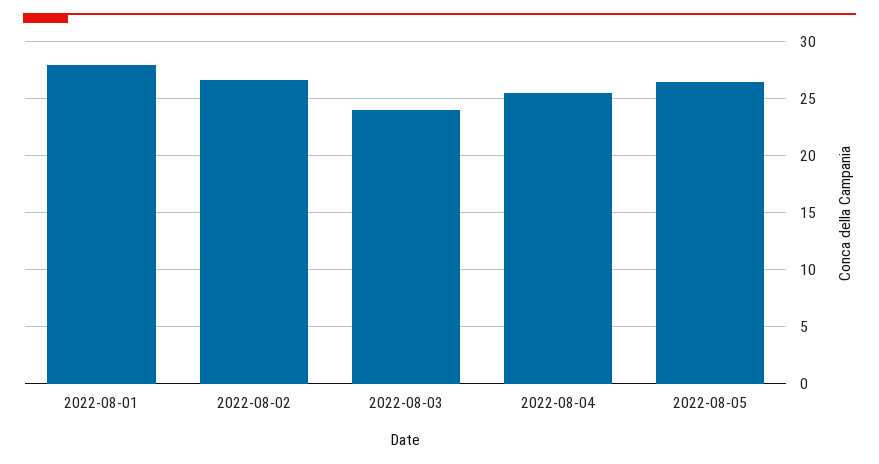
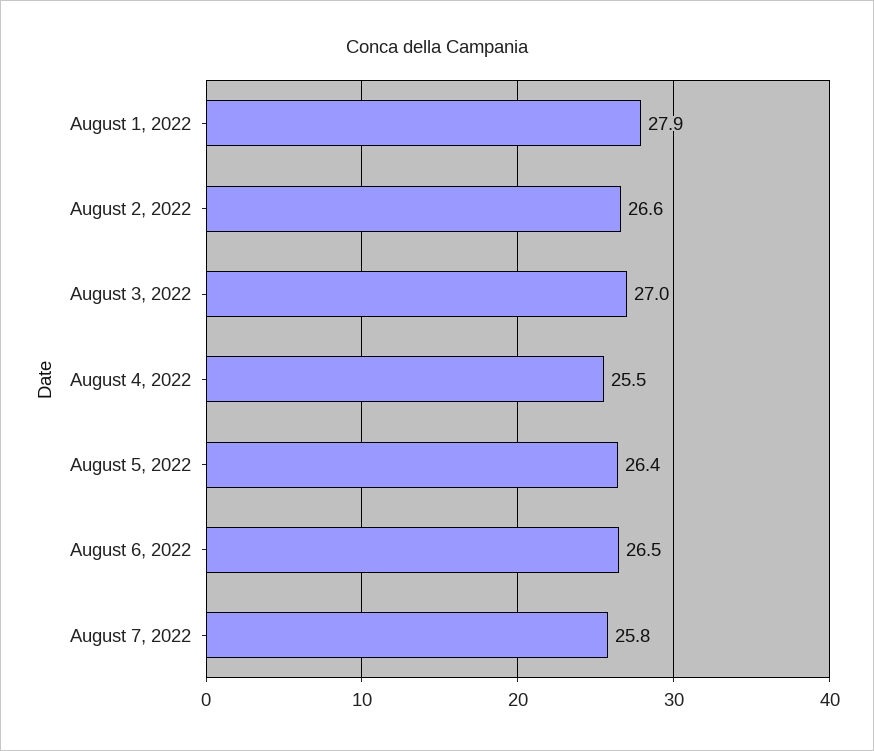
2022-08-03: 24 -> 27
August 6, 2022: none -> 26.5
August 7, 2022: none -> 25.8

